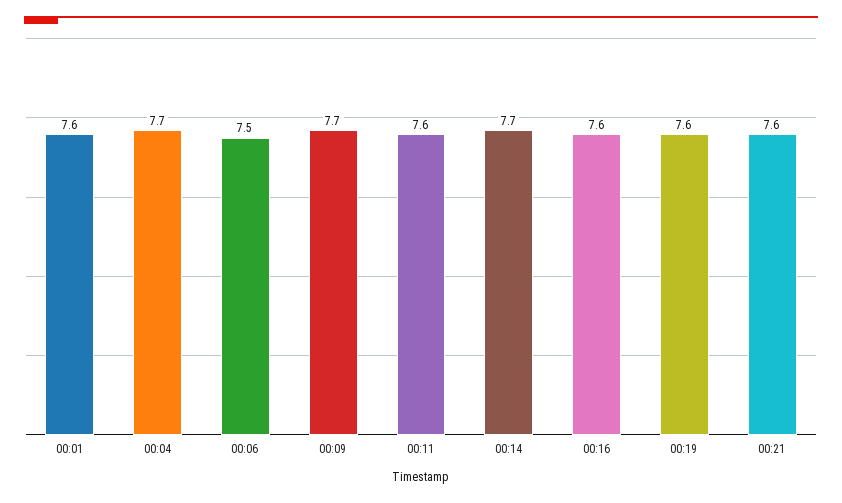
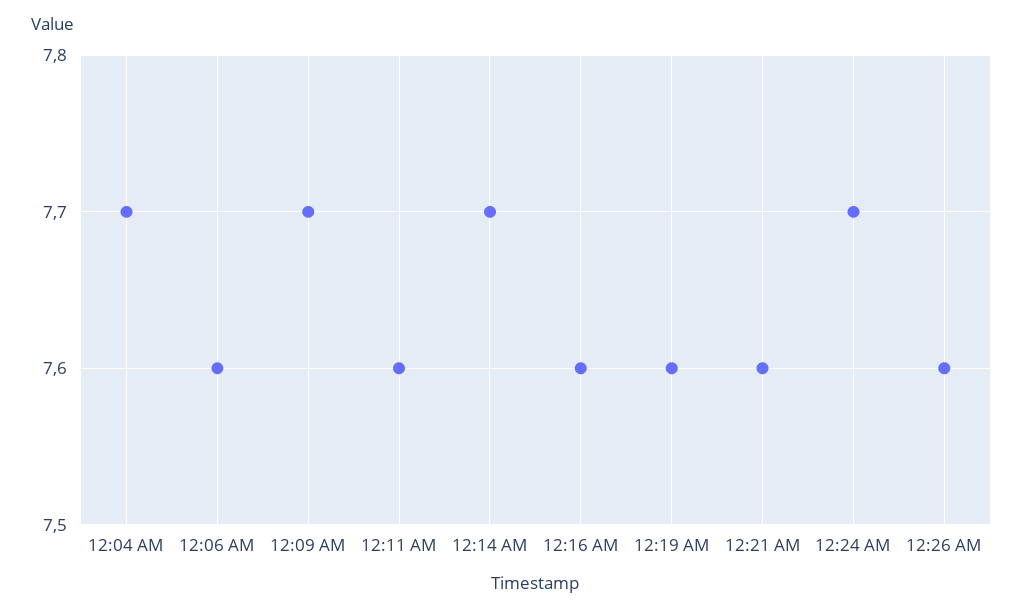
00:01: 7.6 -> none
00:06: 7.5 -> 7.6
12:24 AM: none -> 7.7
12:26 AM: none -> 7.6

